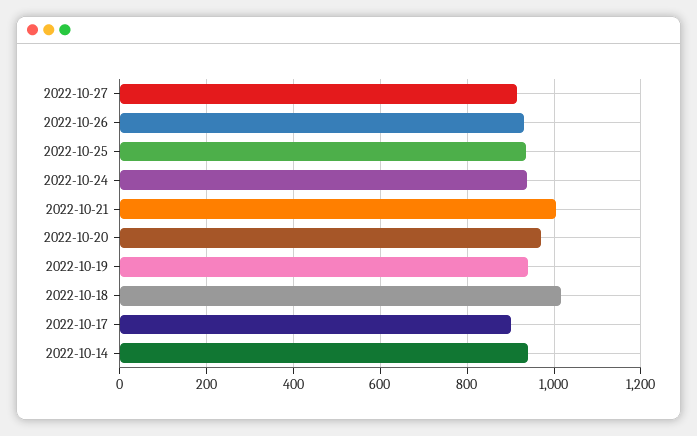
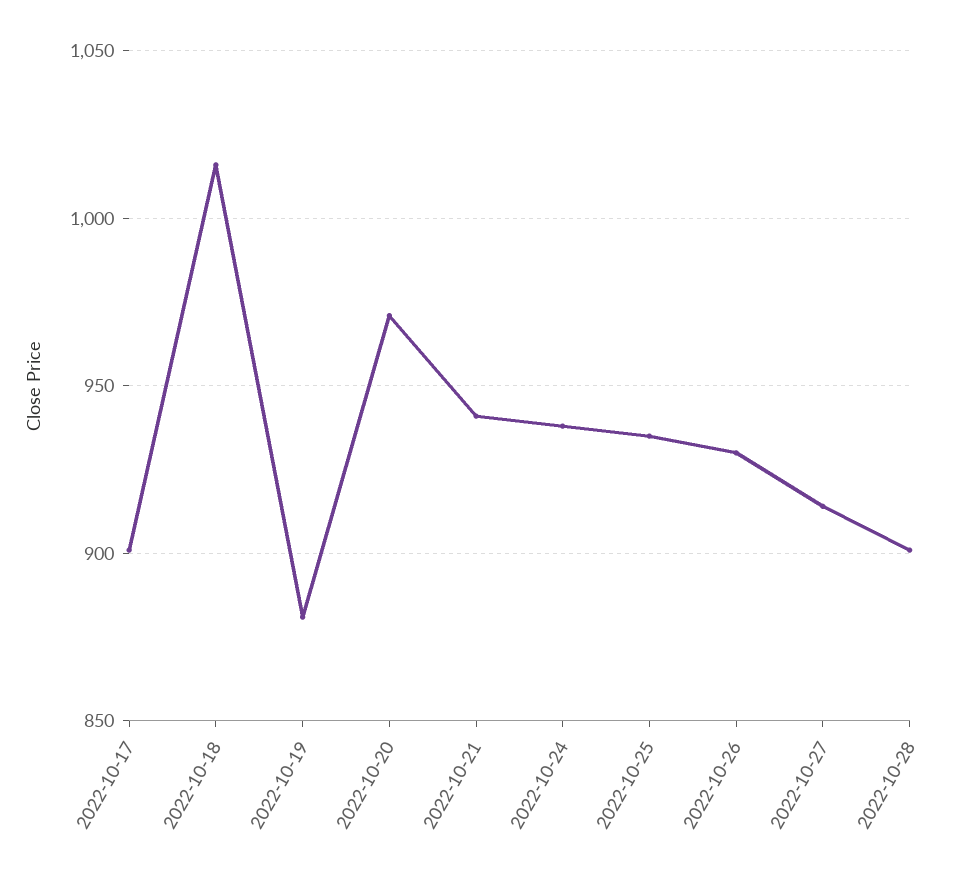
2022-10-21: 1000 -> 940
2022-10-19: 940 -> 880
2022-10-14: 940 -> none
2022-10-28: none -> 900

